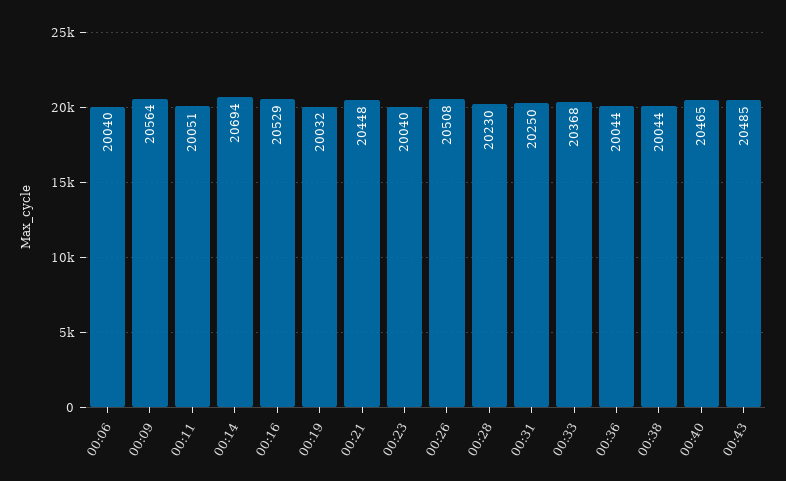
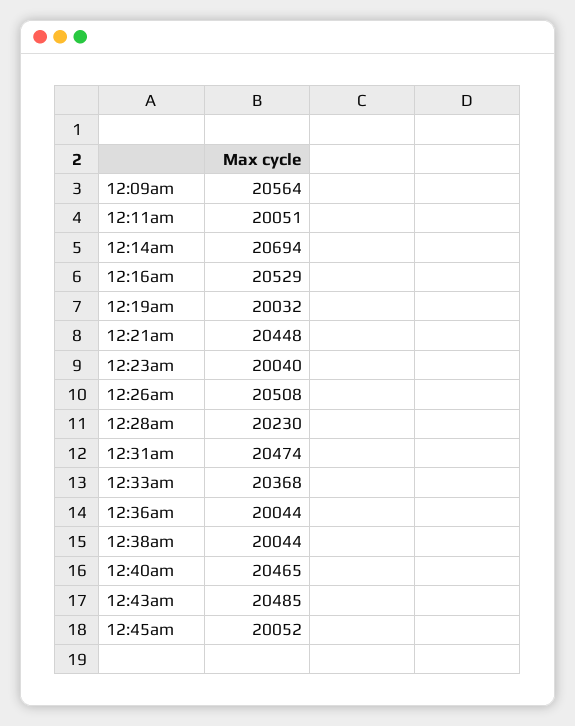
00:06: 20040 -> none
00:31: 20250 -> 20474
12:45am: none -> 20052

